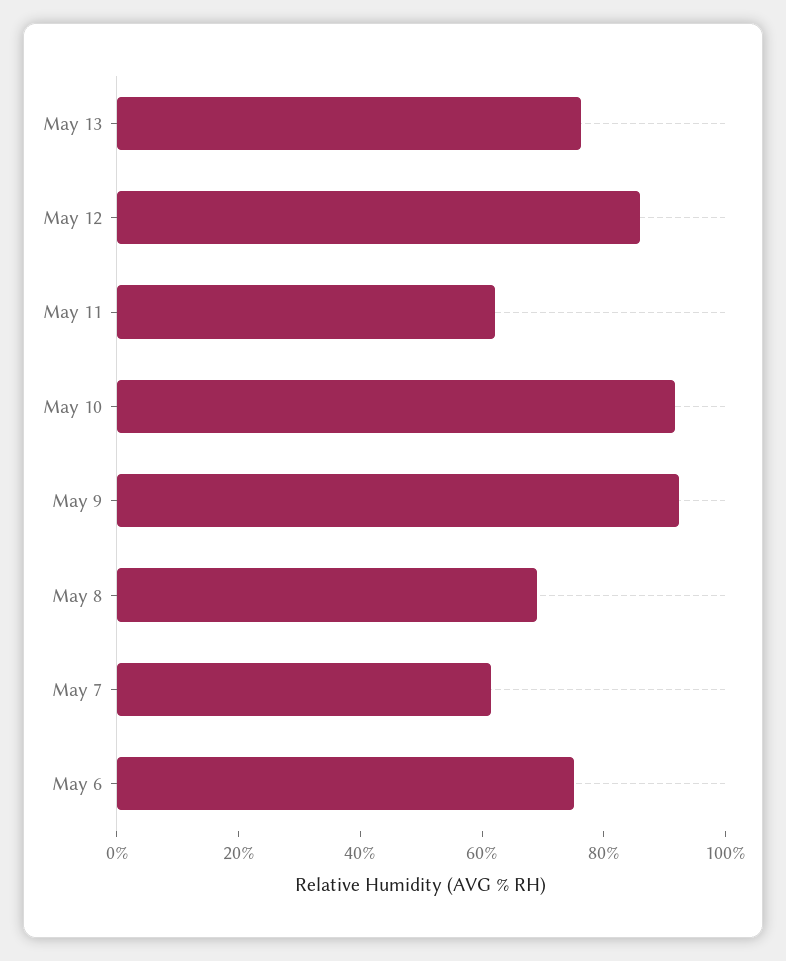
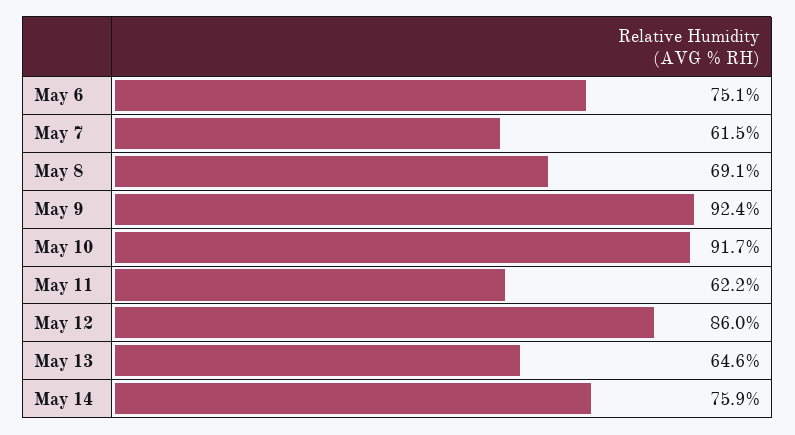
May 13: 75 -> 64.6
May 14: none -> 75.9

